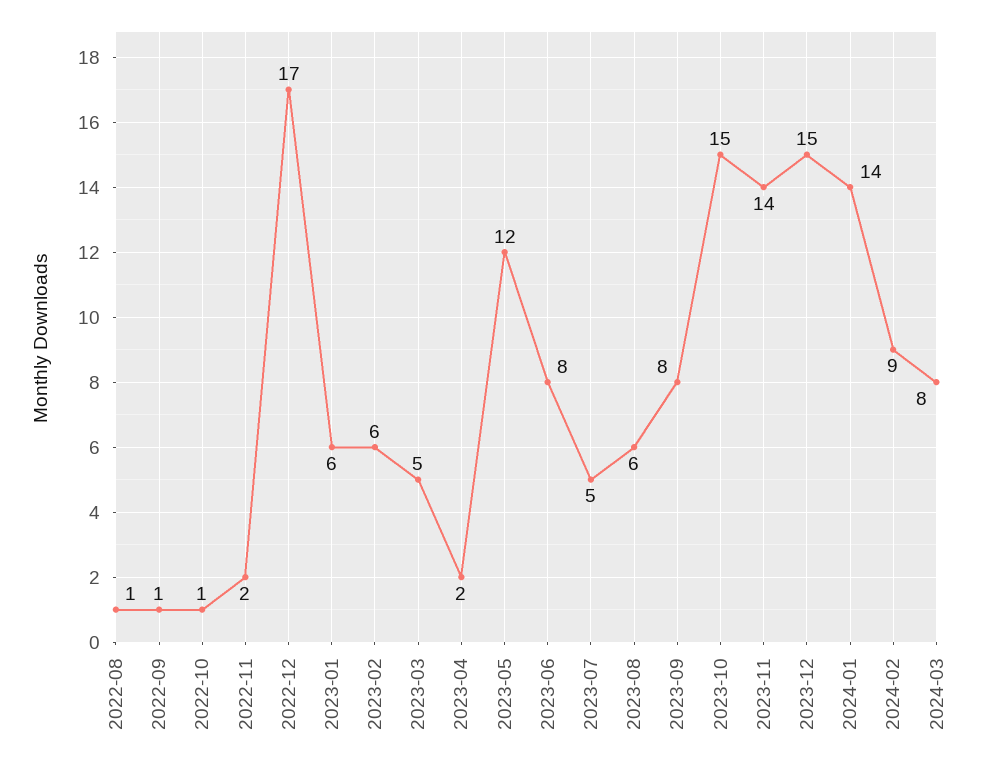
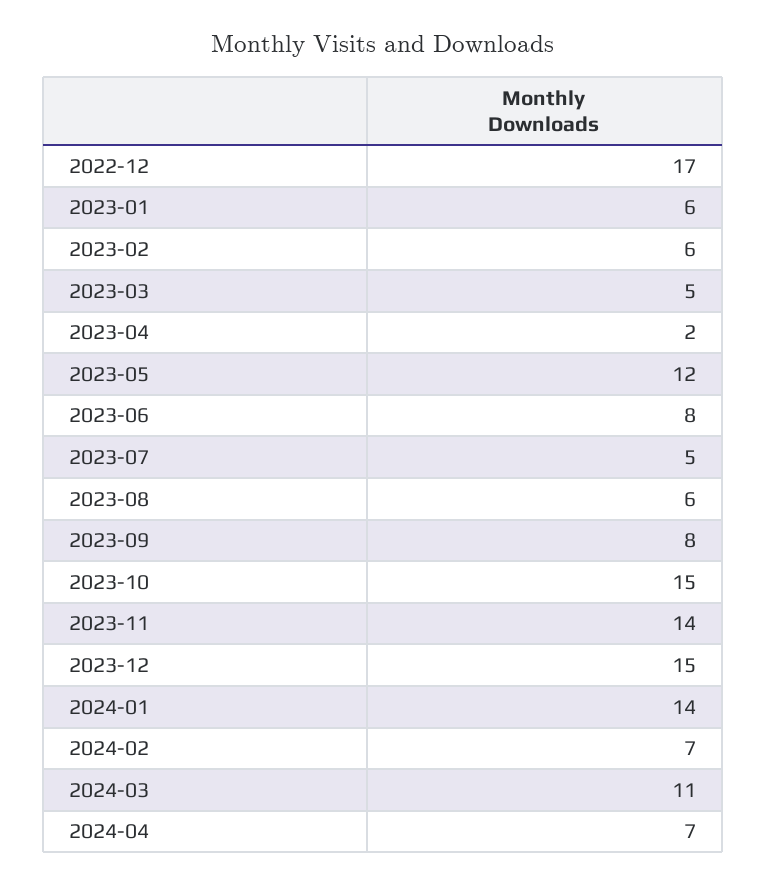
2022-08: 1 -> none
2022-09: 1 -> none
2022-10: 1 -> none
2022-11: 2 -> none
2024-02: 9 -> 7
2024-03: 8 -> 11
2024-04: none -> 7

